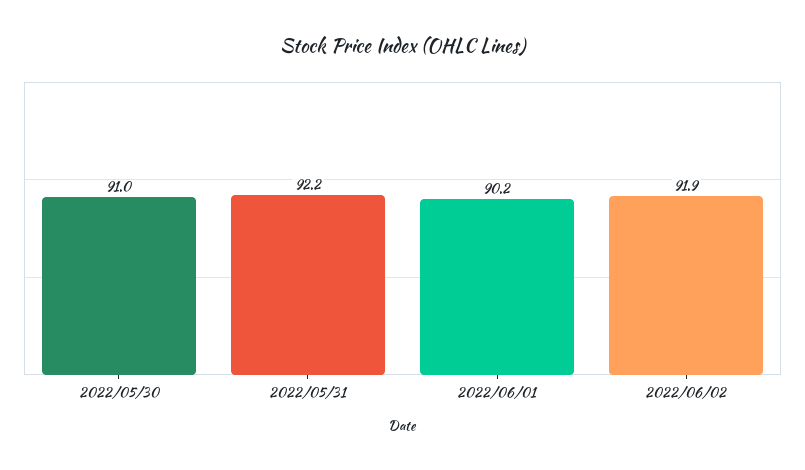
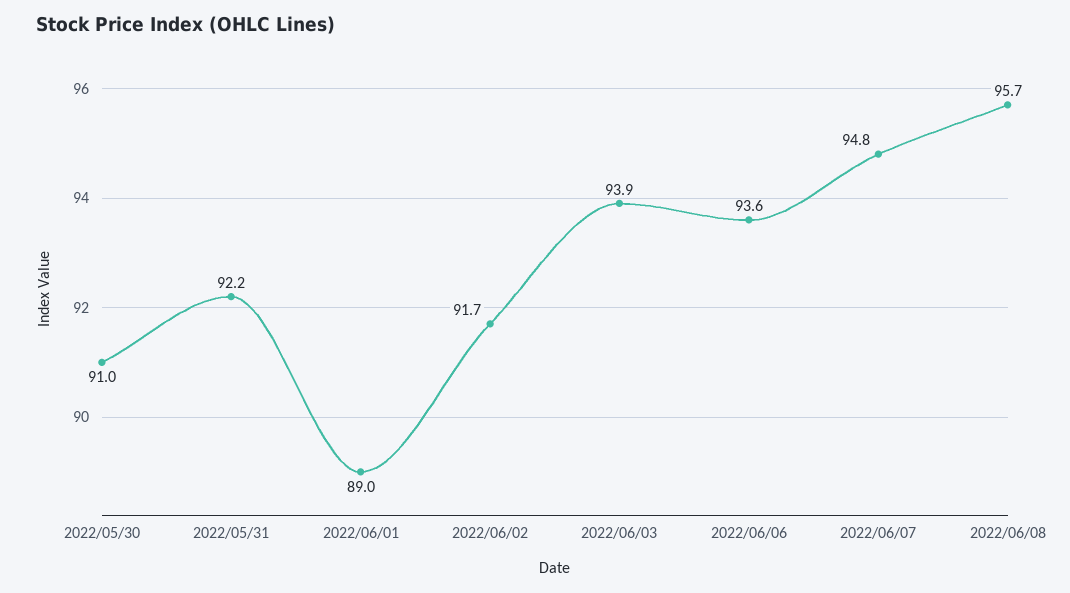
2022/06/01: 90.2 -> 89
2022/06/02: 91.9 -> 91.7
2022/06/03: none -> 93.9
2022/06/06: none -> 93.6
2022/06/07: none -> 94.8
2022/06/08: none -> 95.7

